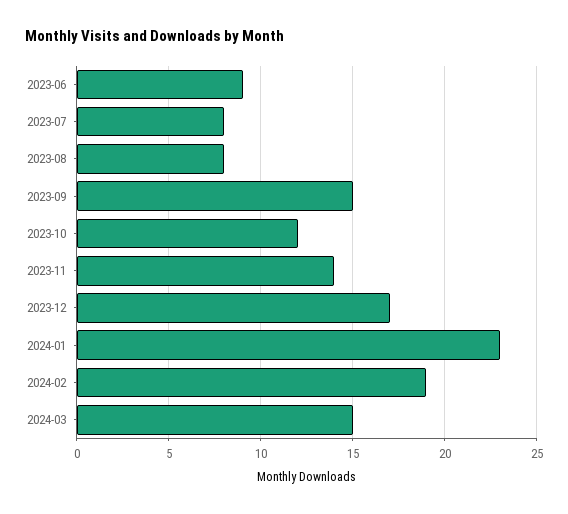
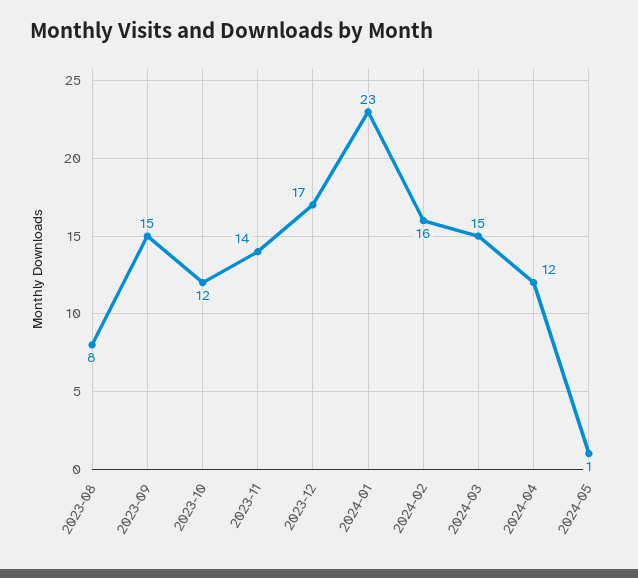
2023-06: 9 -> none
2023-07: 8 -> none
2024-02: 19 -> 16
2024-04: none -> 12
2024-05: none -> 1

